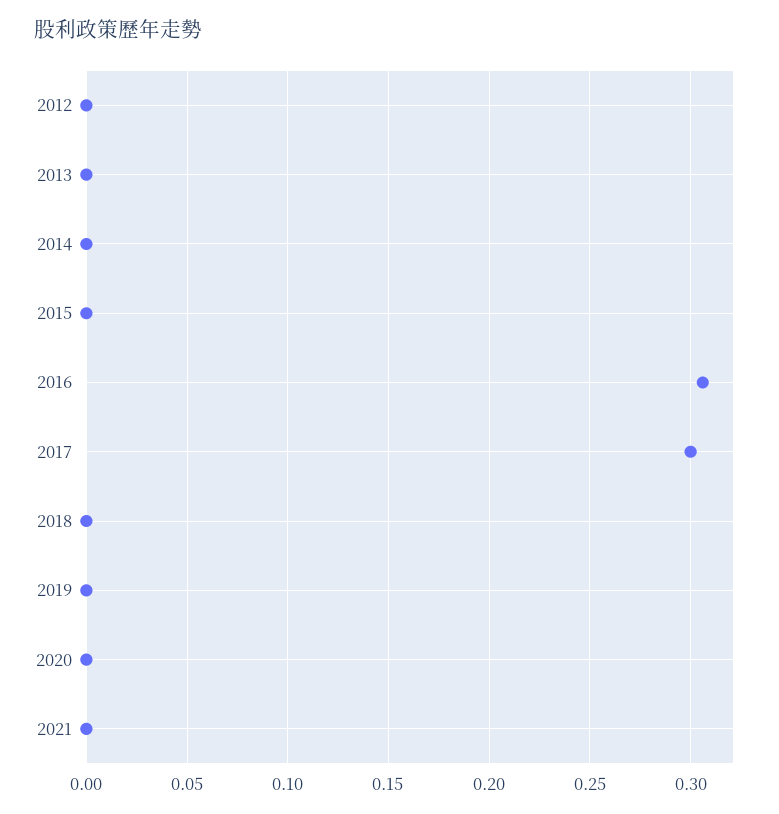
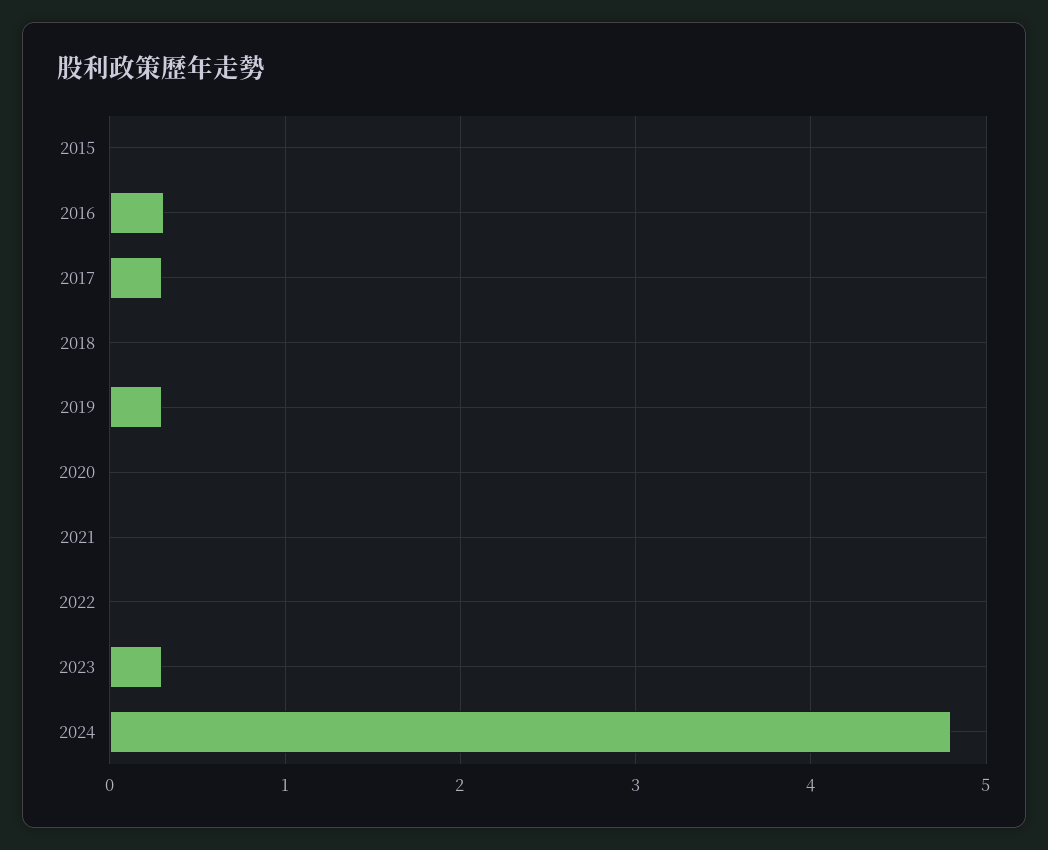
2012: 0 -> none
2013: 0 -> none
2014: 0 -> none
2019: 0 -> 0.3
2022: none -> 0
2023: none -> 0.3
2024: none -> 4.8

